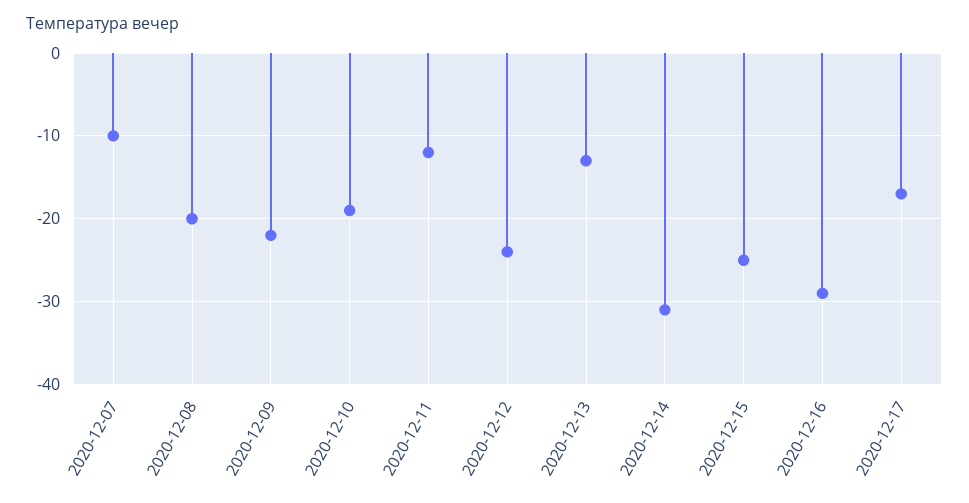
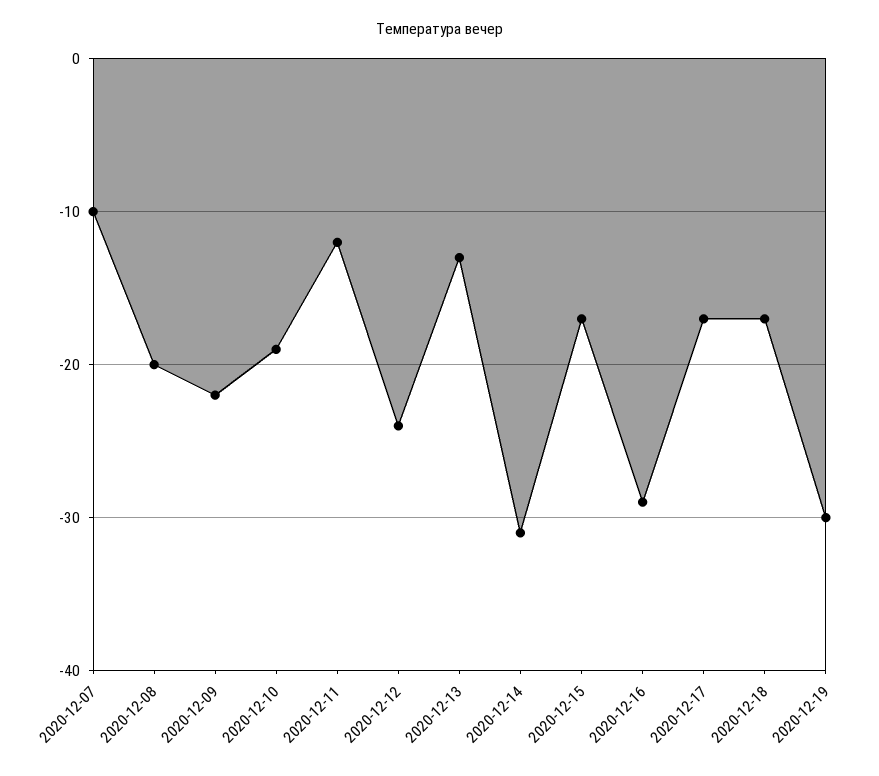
2020-12-15: -25 -> -17
2020-12-18: none -> -17
2020-12-19: none -> -30

